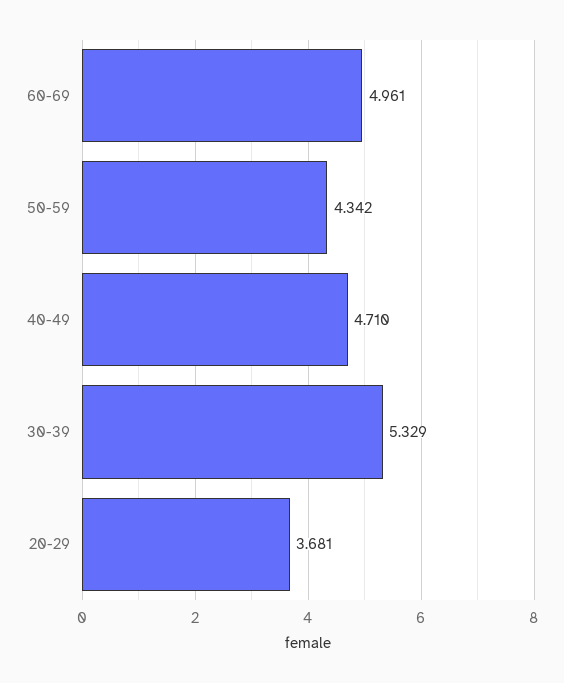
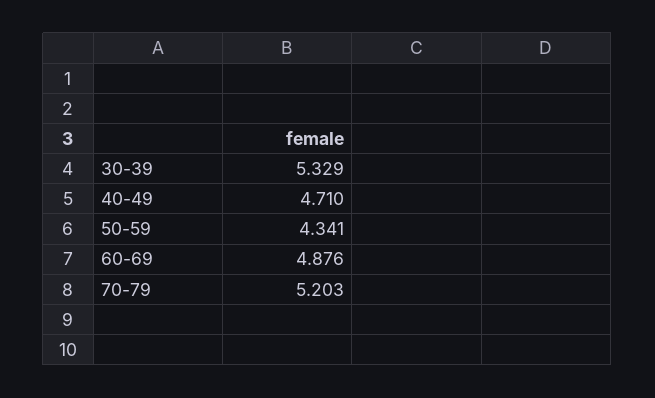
60-69: 4.961 -> 4.876
50-59: 4.342 -> 4.341
20-29: 3.681 -> none
70-79: none -> 5.203

